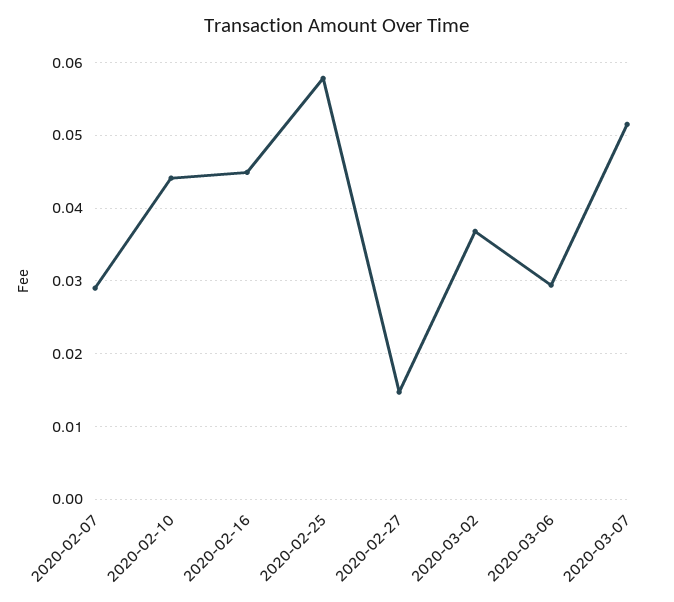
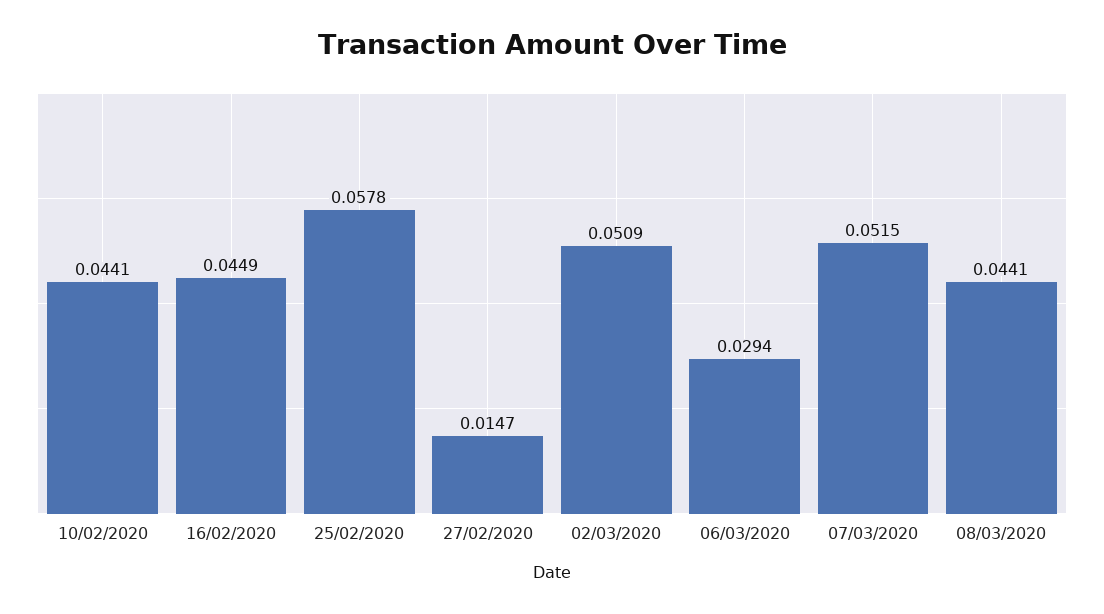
2020-02-07: 0.029 -> none
2020-03-02: 0.037 -> 0.0509
08/03/2020: none -> 0.0441

